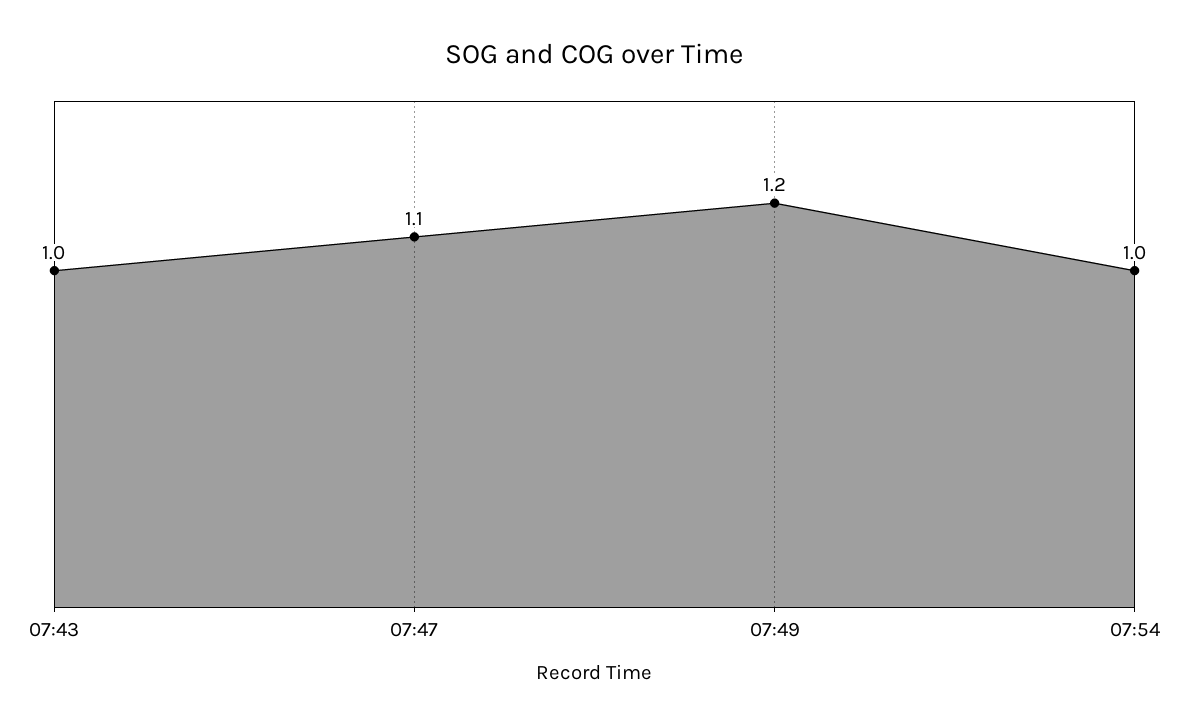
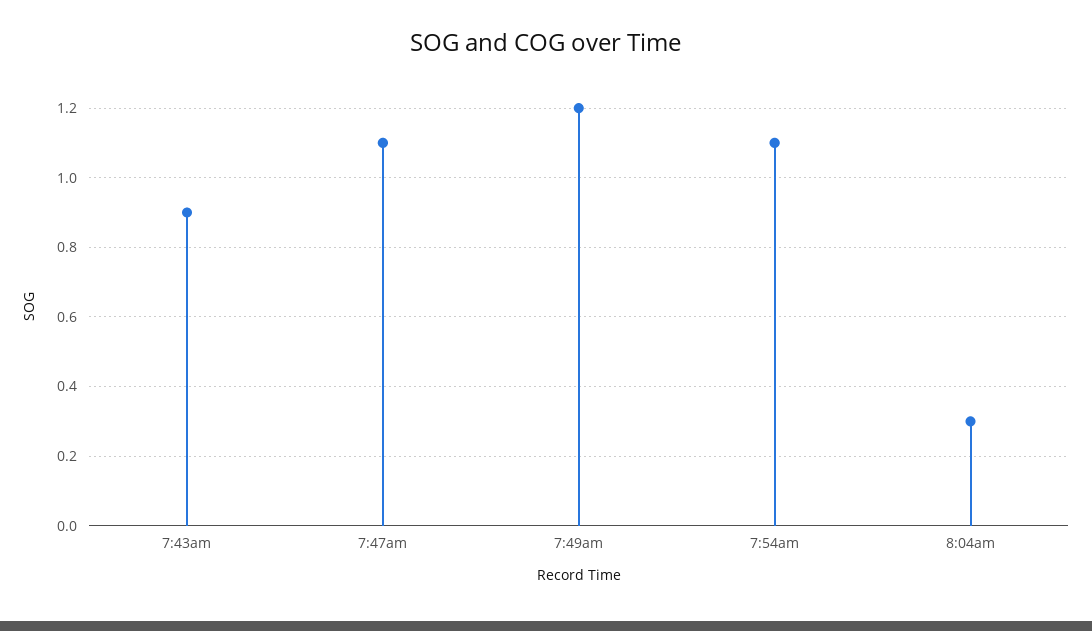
07:43: 1 -> 0.9
07:54: 1 -> 1.1
8:04am: none -> 0.3

